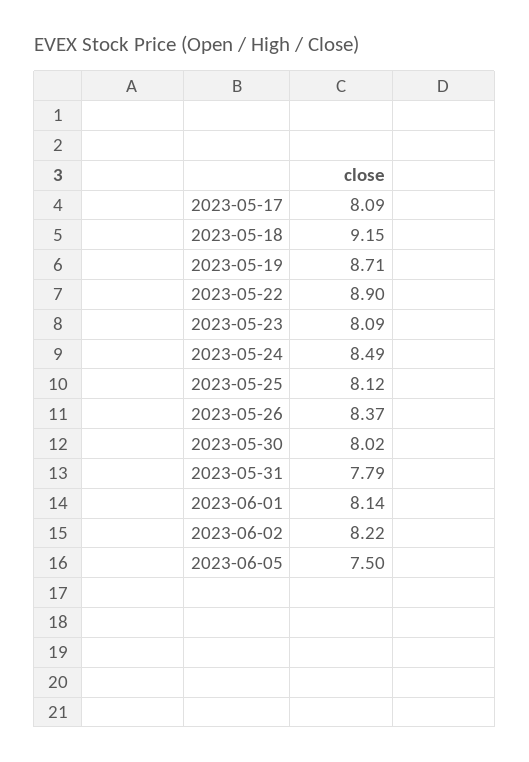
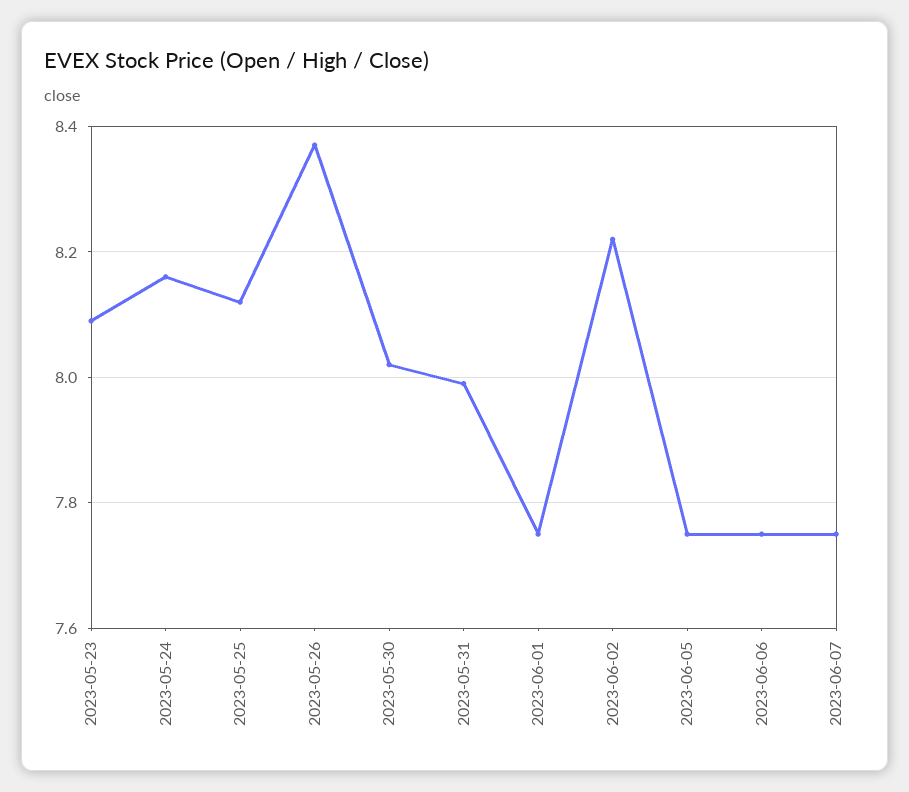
2023-05-17: 8.09 -> none
2023-05-18: 9.15 -> none
2023-05-19: 8.71 -> none
2023-05-22: 8.9 -> none
2023-05-24: 8.49 -> 8.15
2023-05-31: 7.79 -> 8
2023-06-01: 8.14 -> 7.75
2023-06-05: 7.5 -> 7.75
2023-06-06: none -> 7.75
2023-06-07: none -> 7.75

